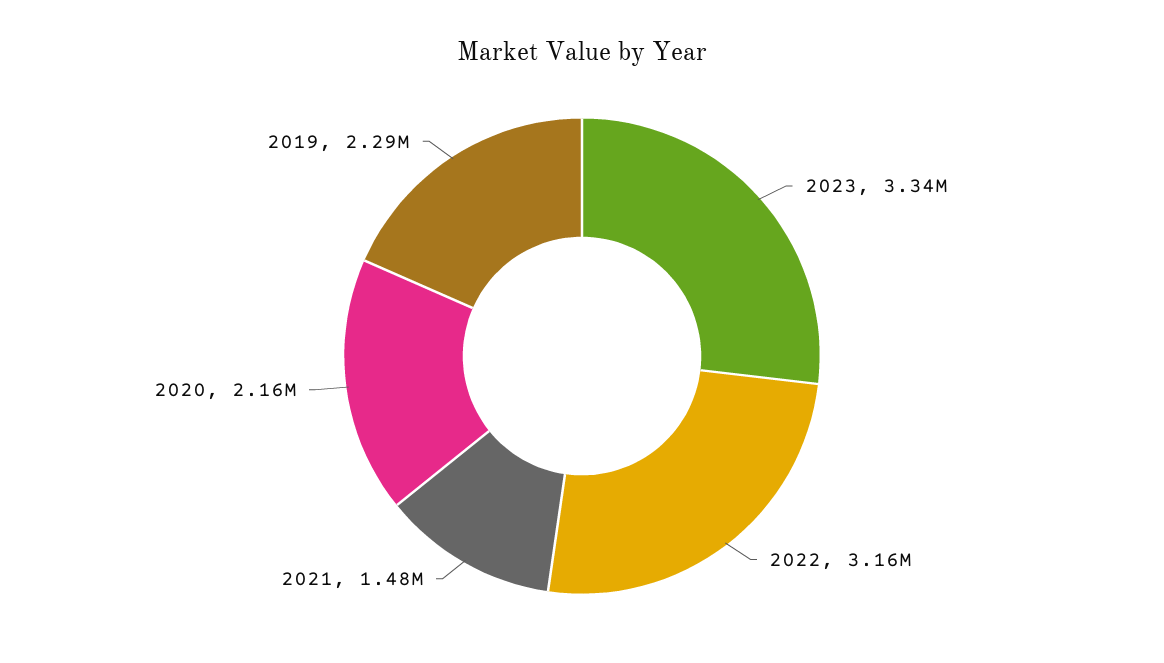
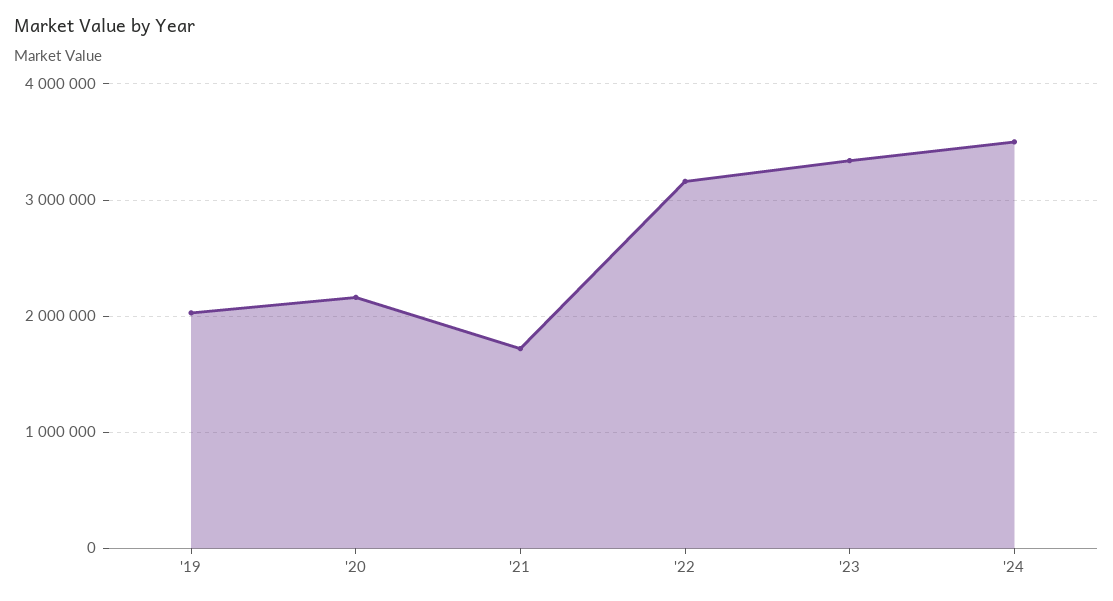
2021: 1480000 -> 1700000
2019: 2290000 -> 2000000
'24: none -> 3500000

